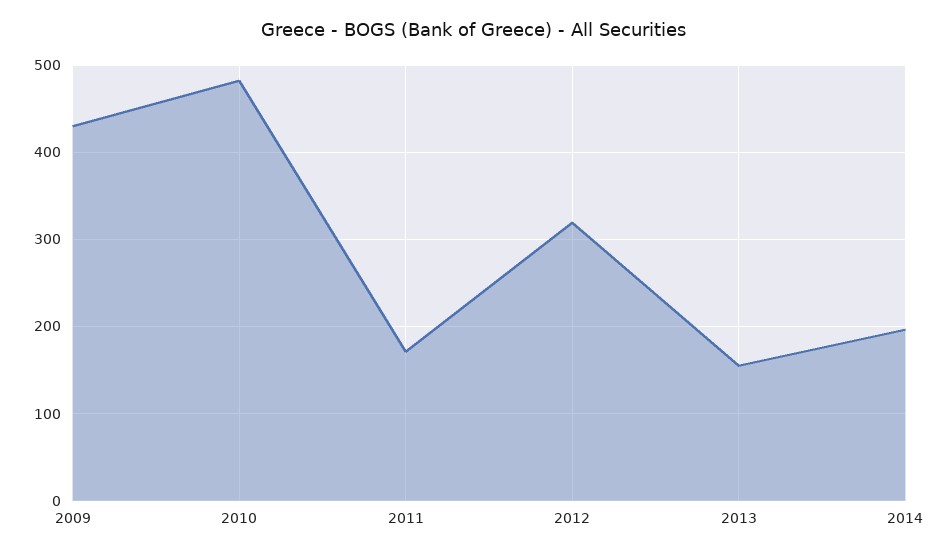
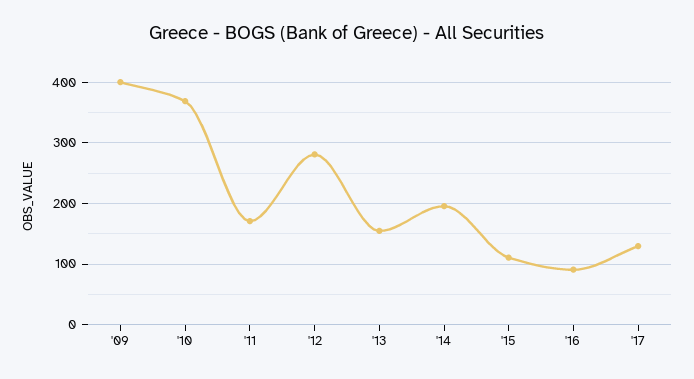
2009: 430 -> 400
2010: 480 -> 370
2012: 320 -> 280
'15: none -> 110
'16: none -> 90
'17: none -> 130

